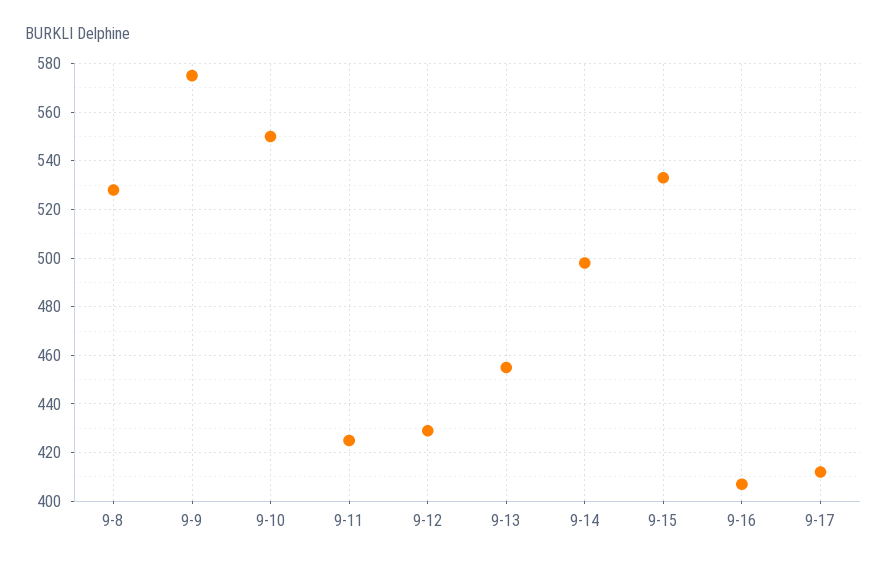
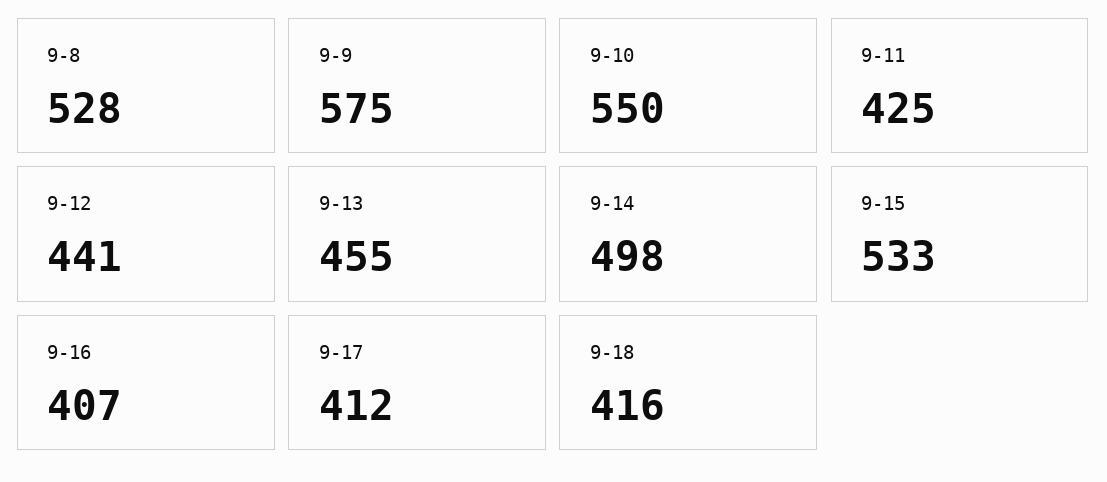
9-12: 430 -> 441
9-18: none -> 416

